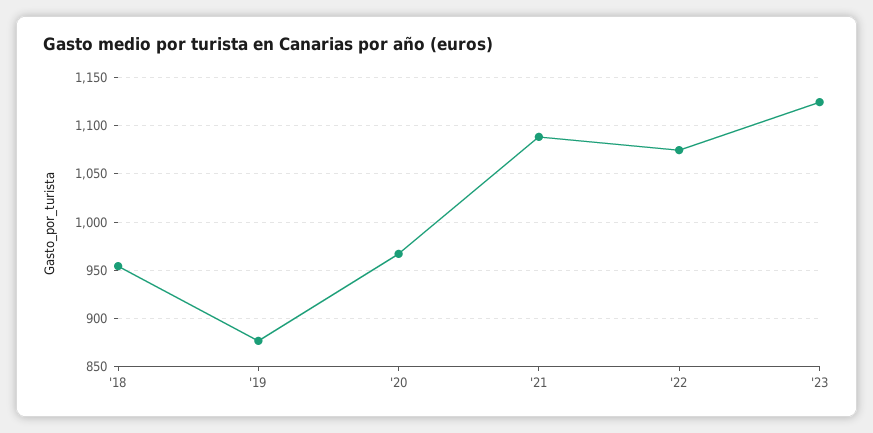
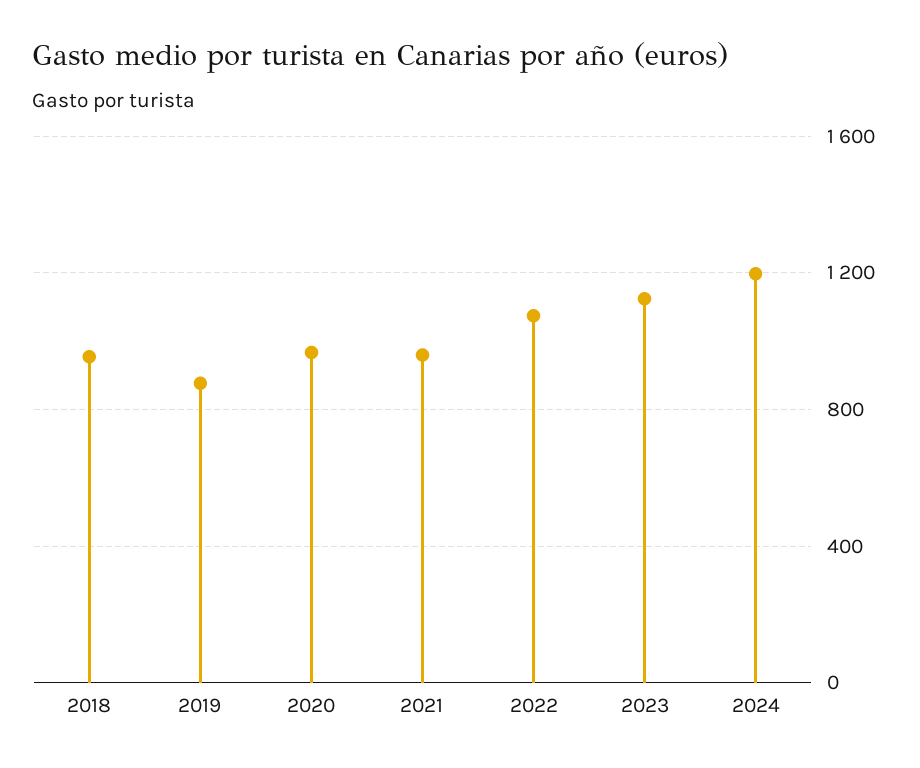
'21: 1090 -> 950
2024: none -> 1200

